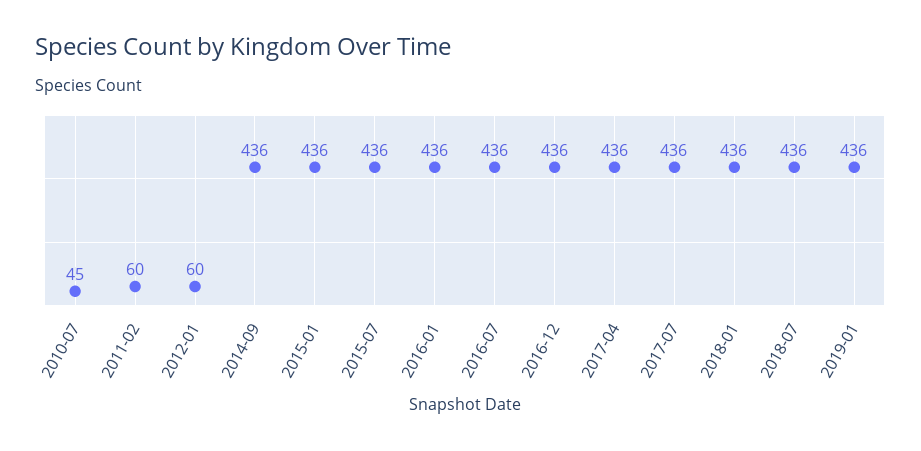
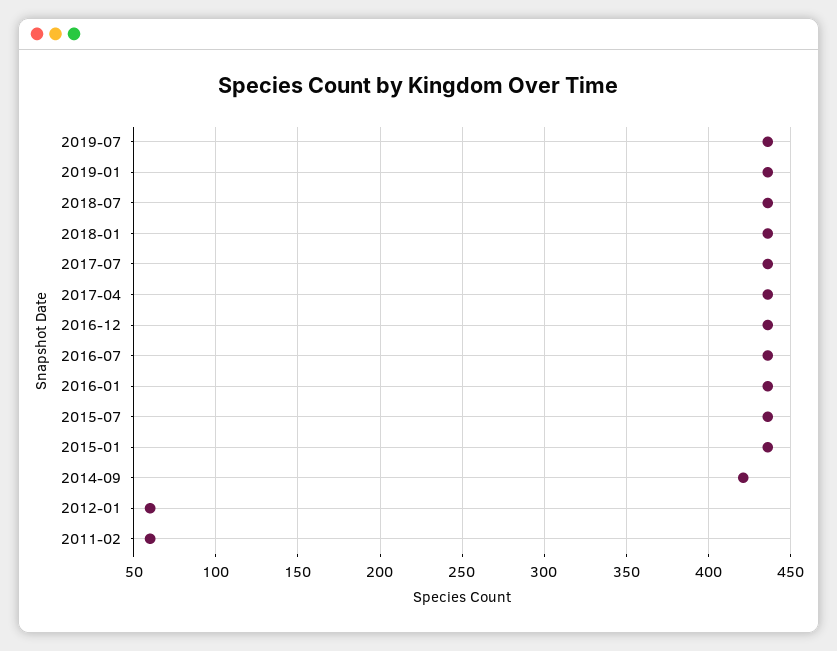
2010-07: 45 -> none
2014-09: 436 -> 420
2019-07: none -> 435

